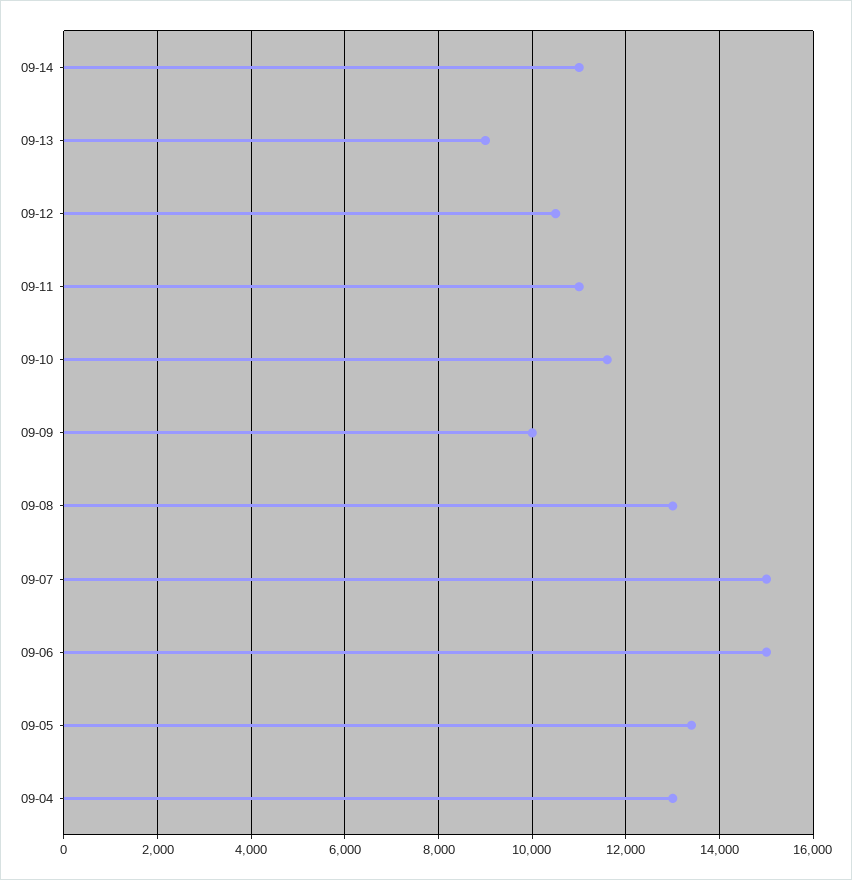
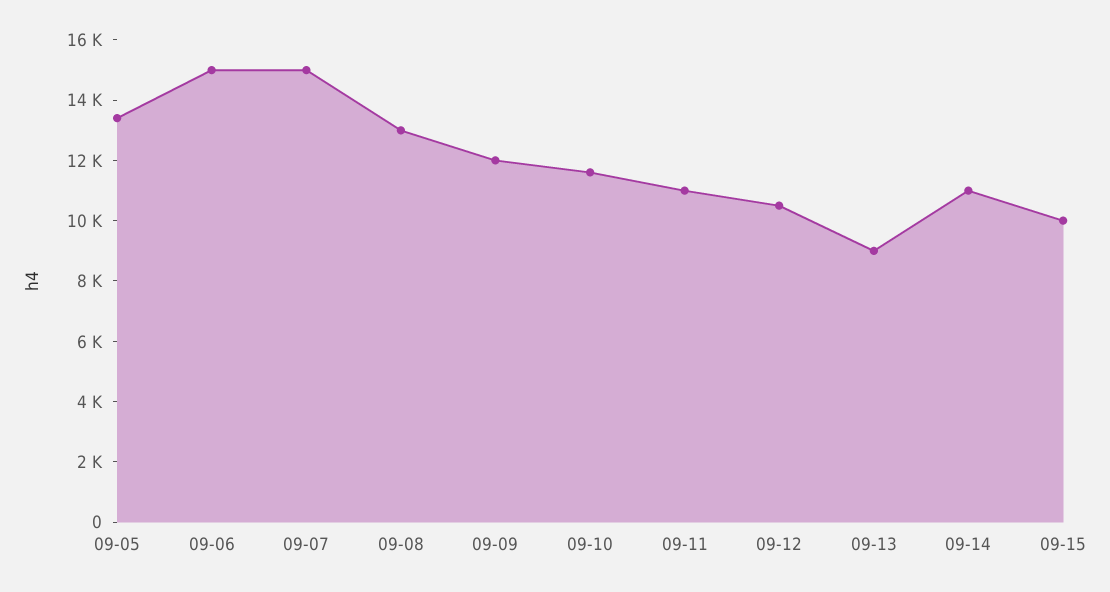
09-09: 10000 -> 12000
09-04: 13000 -> none
09-15: none -> 10000

